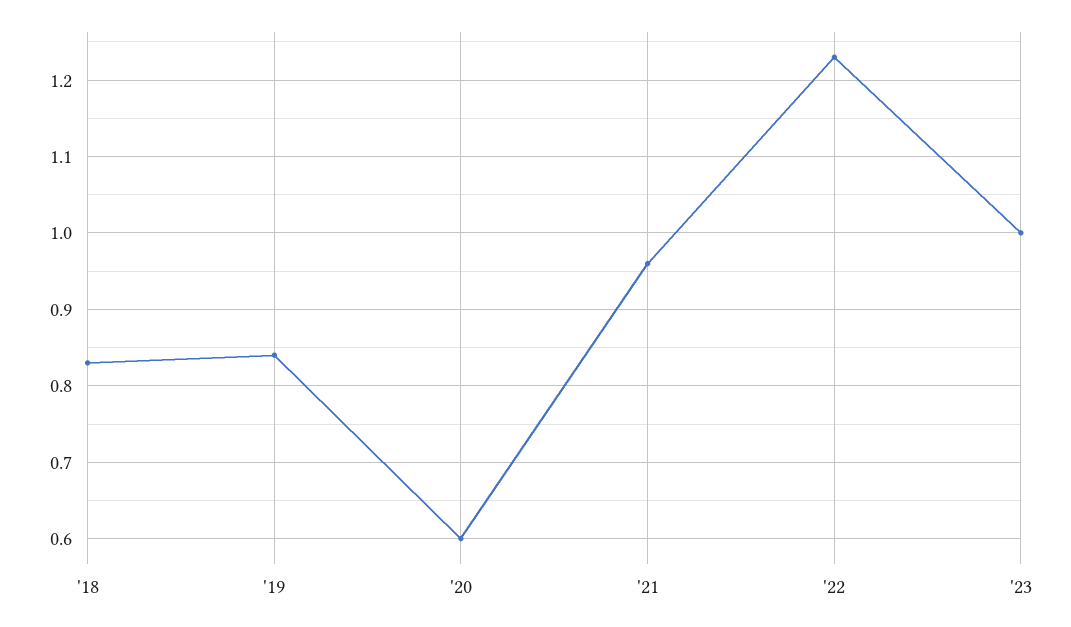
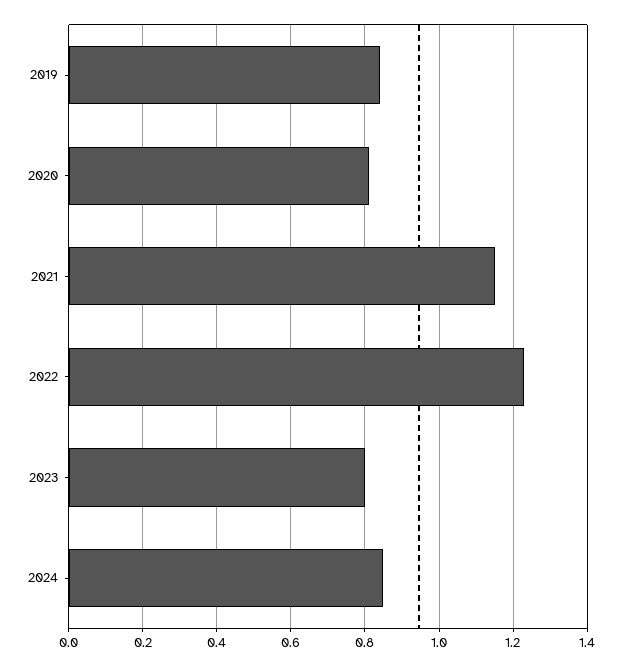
'18: 0.83 -> none
'20: 0.6 -> 0.8
'21: 0.96 -> 1.15
'23: 1 -> 0.8
2024: none -> 0.85

